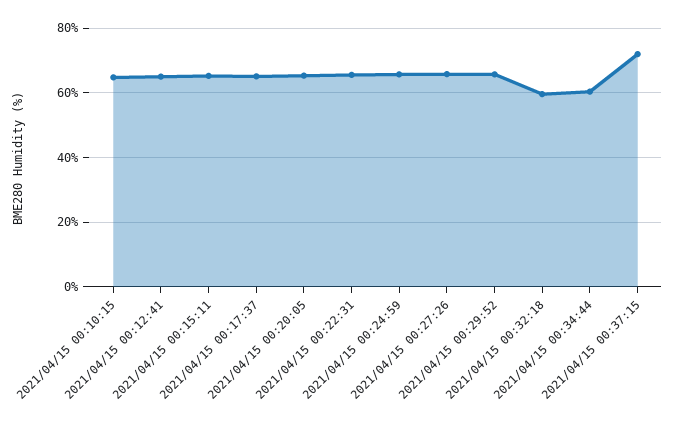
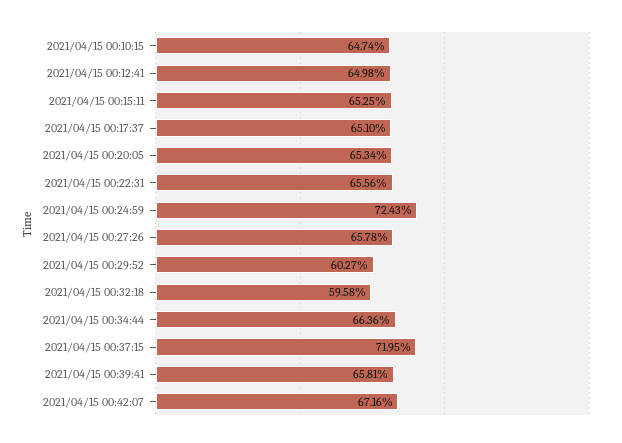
2021/04/15 00:24:59: 66 -> 72.43
2021/04/15 00:29:52: 66 -> 60.27
2021/04/15 00:34:44: 60 -> 66.36
2021/04/15 00:39:41: none -> 65.81
2021/04/15 00:42:07: none -> 67.16

